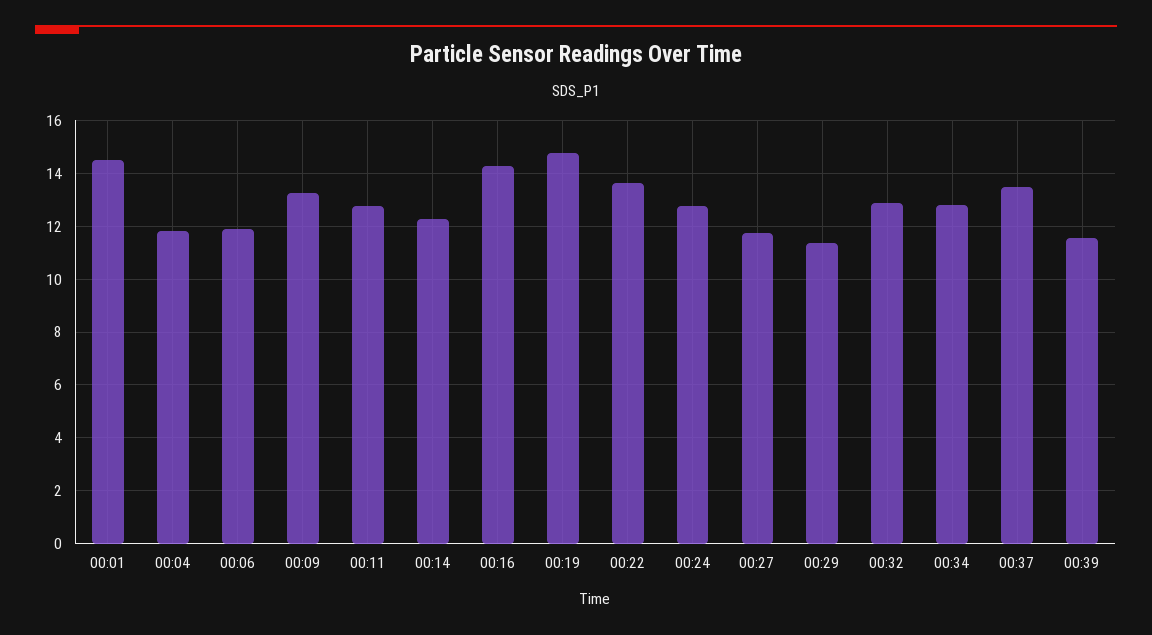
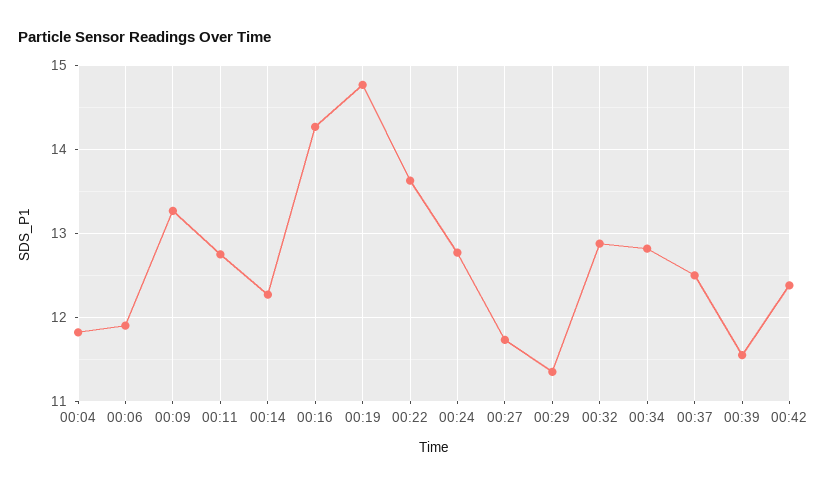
00:01: 14.5 -> none
00:37: 13.5 -> 12.5
00:42: none -> 12.4

